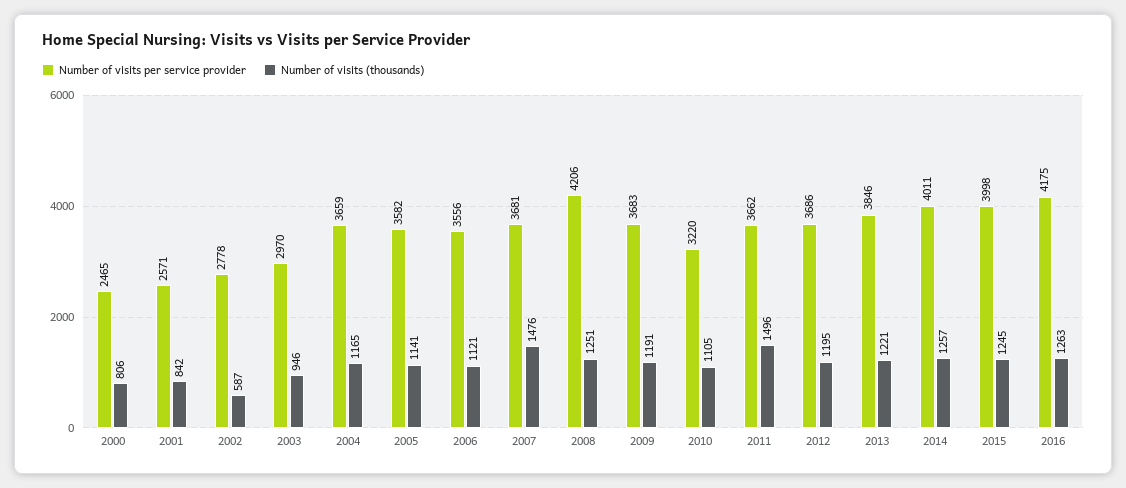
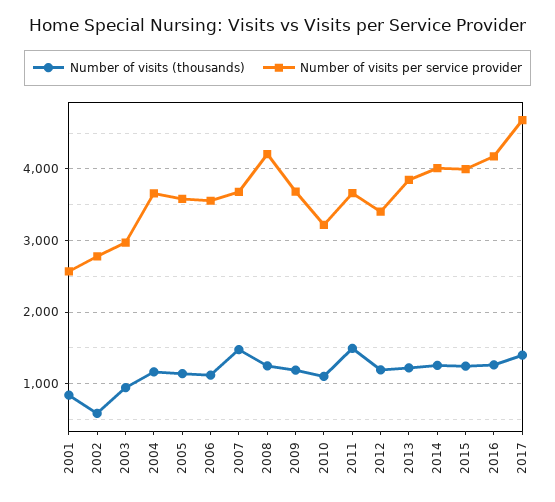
Number of visits per service provider, 2000: 2465 -> none
Number of visits (thousands), 2000: 806 -> none
Number of visits per service provider, 2012: 3686 -> 3400
Number of visits (thousands), 2017: none -> 1400
Number of visits per service provider, 2017: none -> 4700

